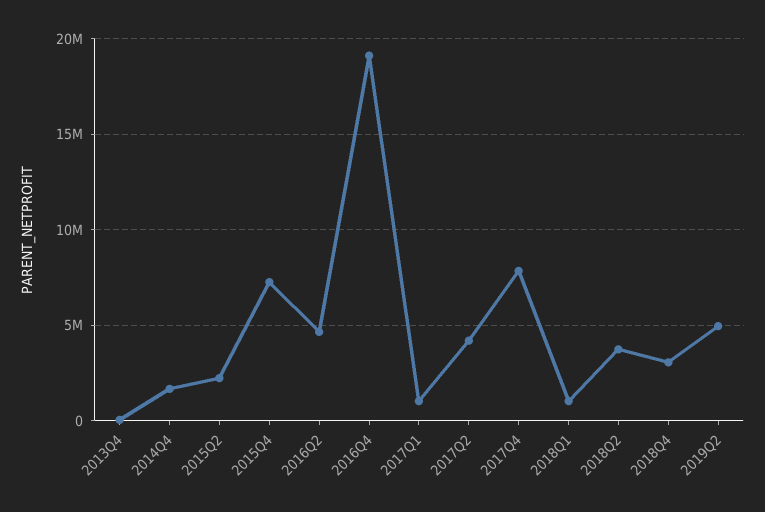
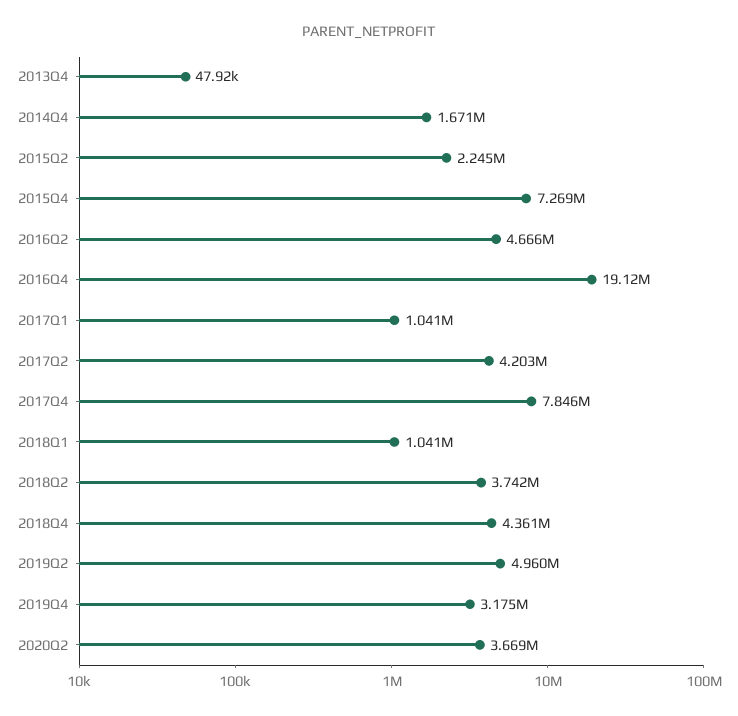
2018Q4: 3000000 -> 4361000
2019Q4: none -> 3175000
2020Q2: none -> 3669000

